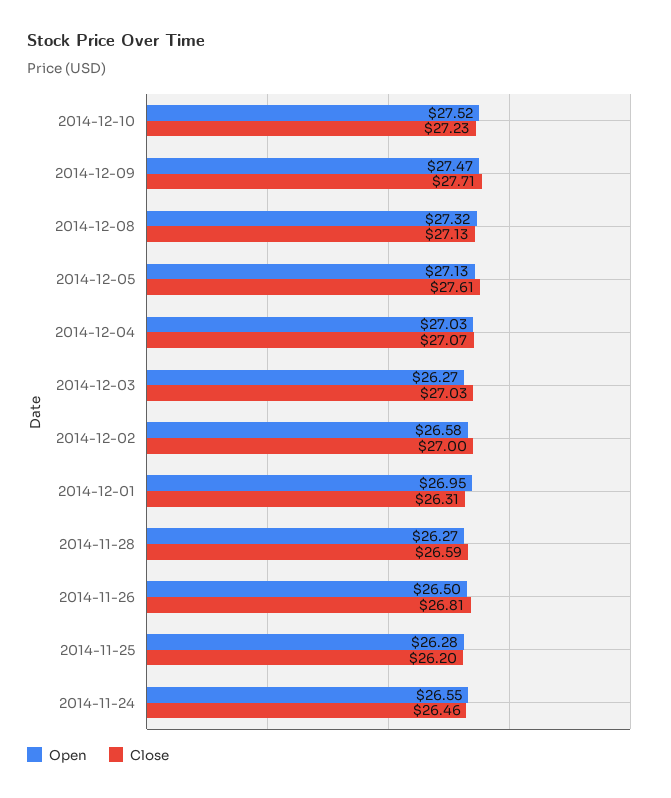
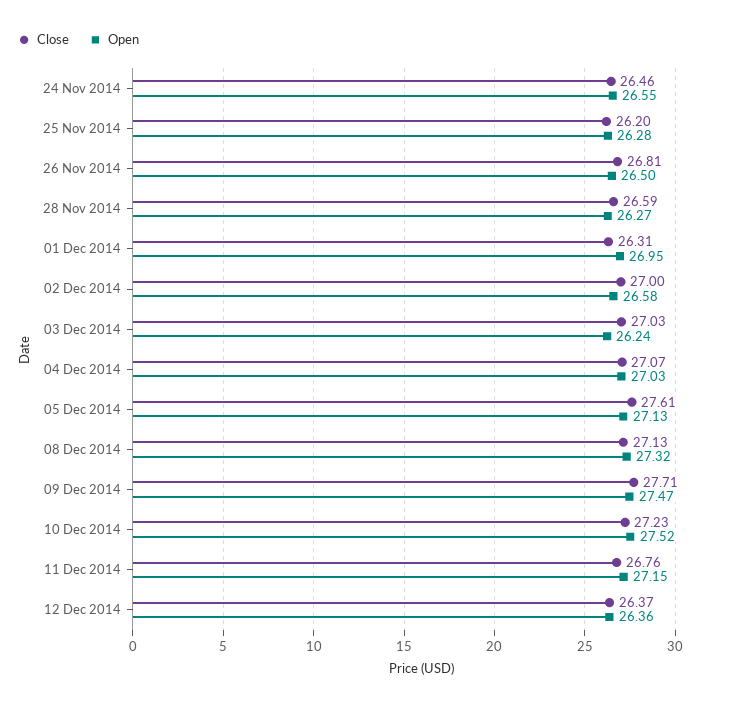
Open, 2014-12-03: 26.27 -> 26.24
Close, 11 Dec 2014: none -> 26.76
Open, 11 Dec 2014: none -> 27.15
Close, 12 Dec 2014: none -> 26.37
Open, 12 Dec 2014: none -> 26.36

